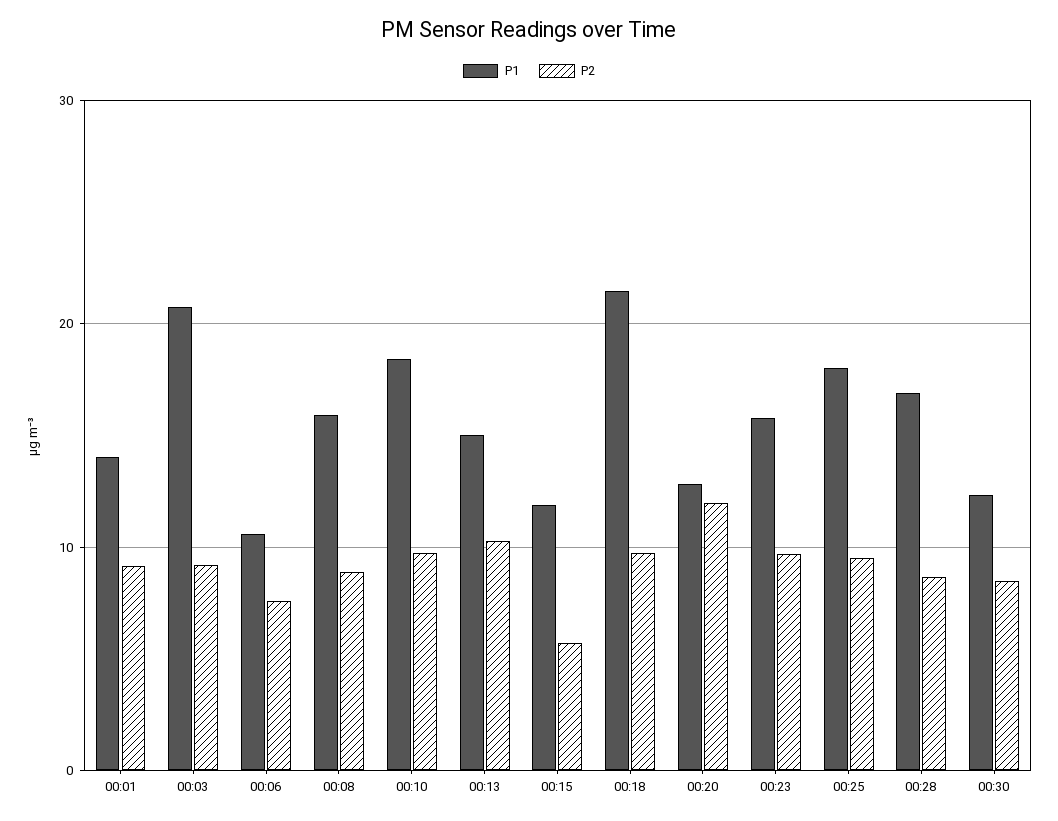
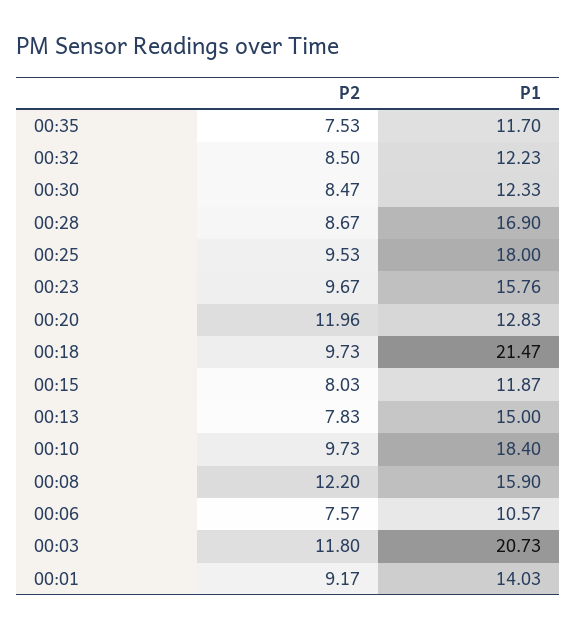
P2, 00:03: 9 -> 11.8
P2, 00:08: 9 -> 12.2
P2, 00:13: 10 -> 7.83
P2, 00:15: 6 -> 8.03
P2, 00:35: none -> 7.53
P1, 00:35: none -> 11.7
P2, 00:32: none -> 8.5
P1, 00:32: none -> 12.23

